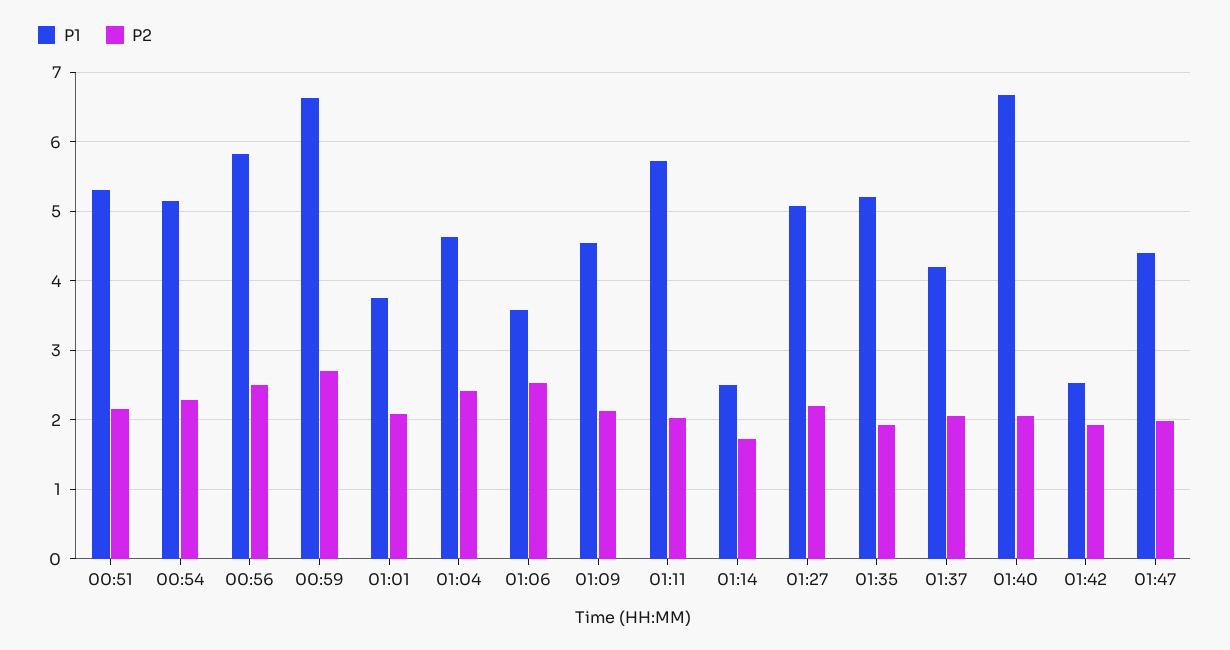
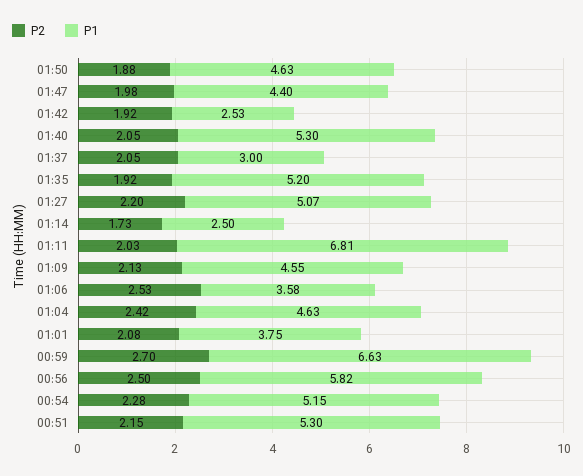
P1, 01:11: 5.7 -> 6.81
P1, 01:37: 4.2 -> 3
P1, 01:40: 6.7 -> 5.3
P2, 01:50: none -> 1.88
P1, 01:50: none -> 4.63

